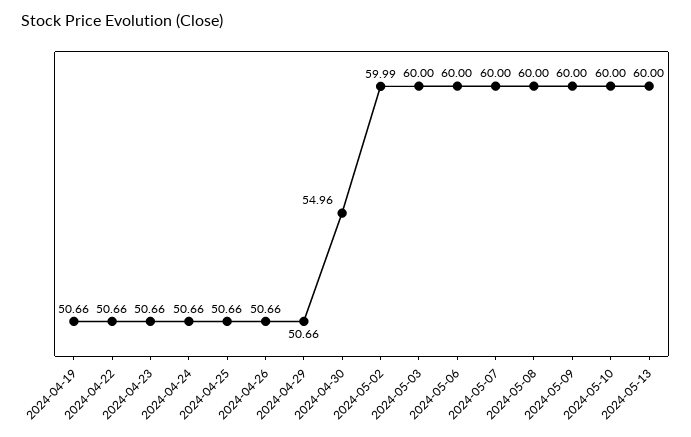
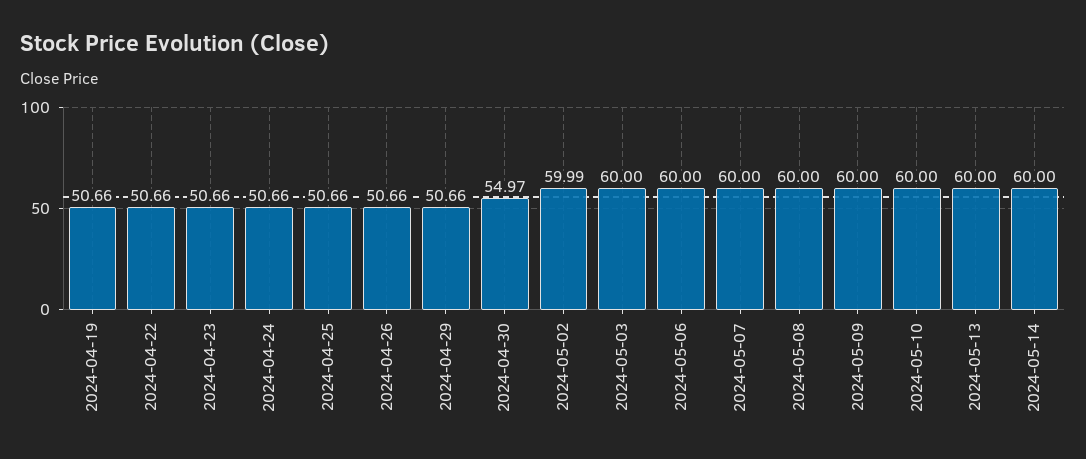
2024-04-30: 54.96 -> 54.97
2024-05-14: none -> 60

